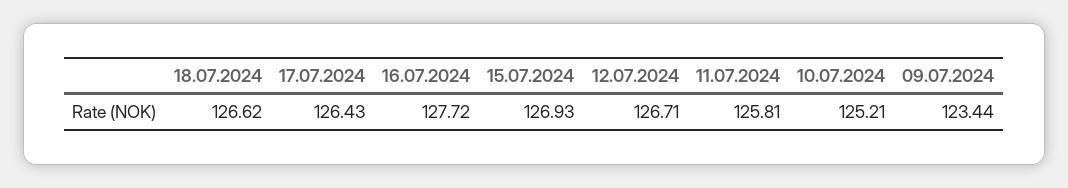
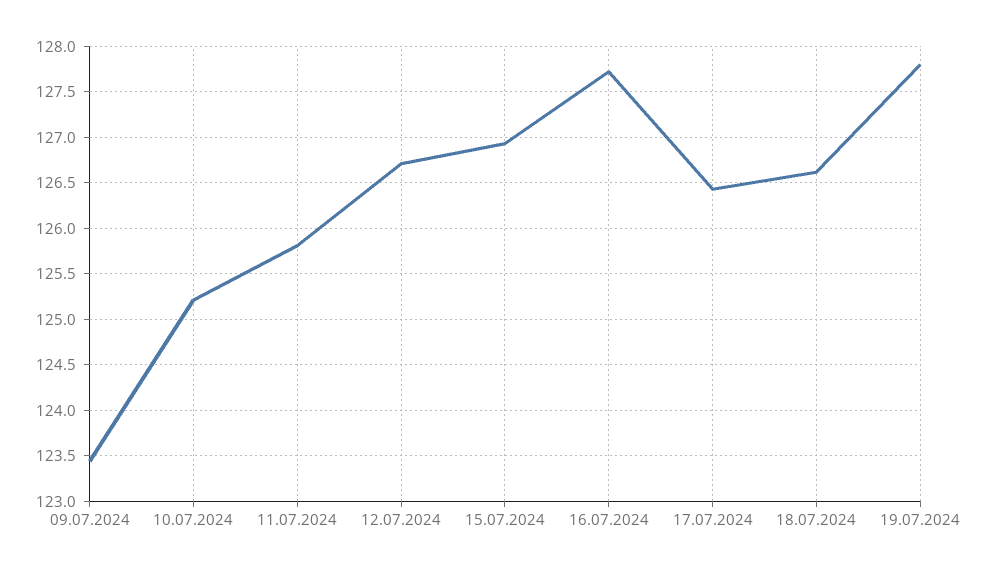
19.07.2024: none -> 127.8

